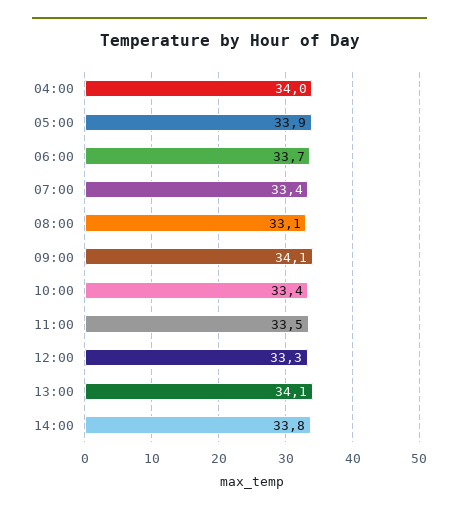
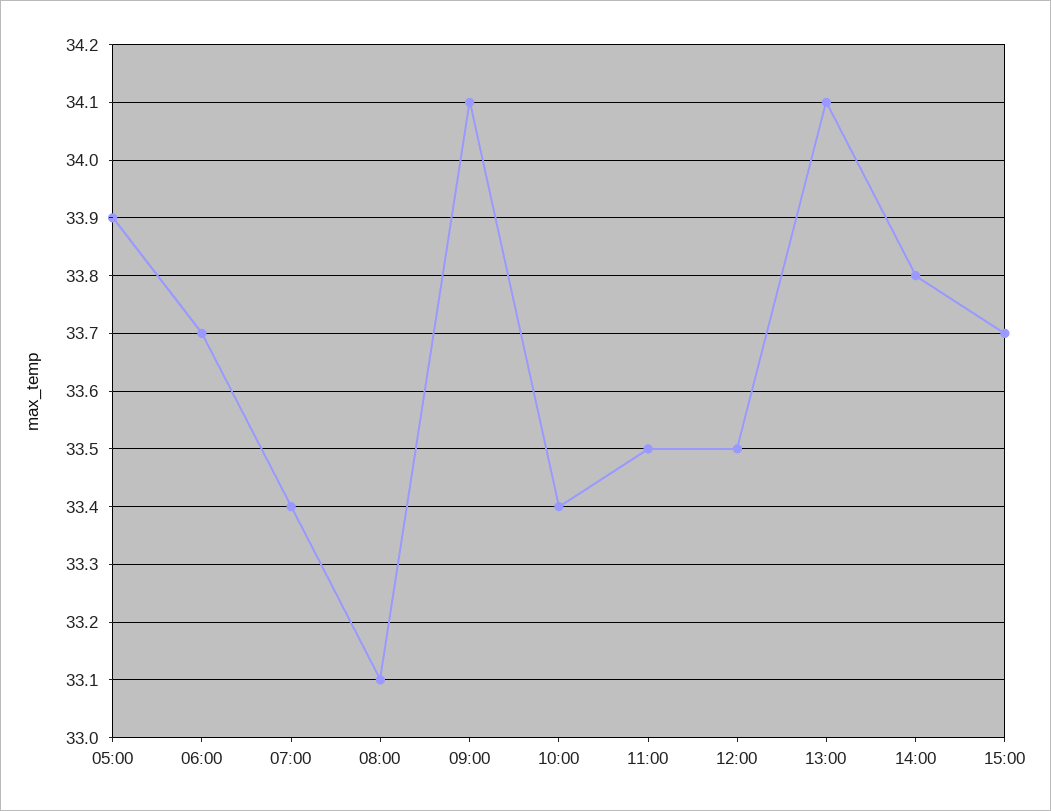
04:00: 34 -> none
12:00: 33.3 -> 33.5
15:00: none -> 33.7

